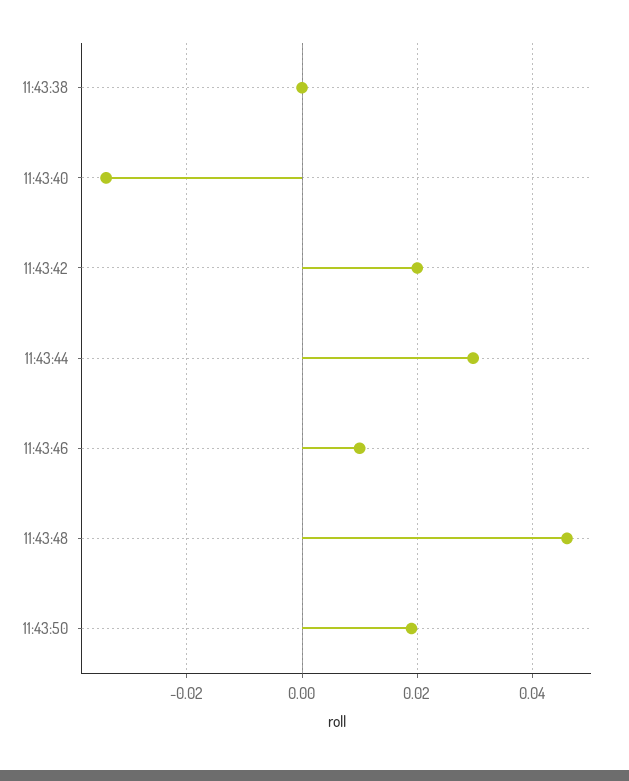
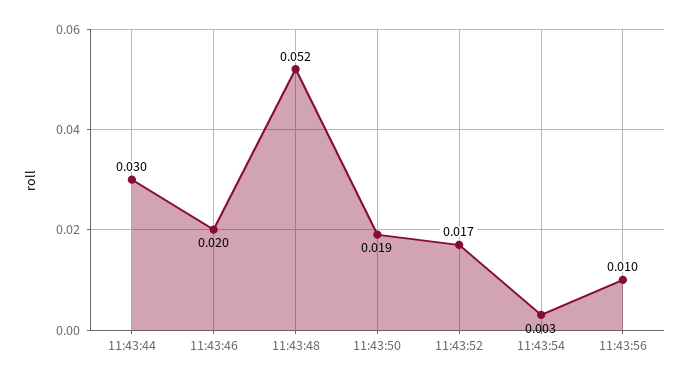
11:43:38: 0 -> none
11:43:40: -0.034 -> none
11:43:42: 0.02 -> none
11:43:46: 0.01 -> 0.02
11:43:48: 0.046 -> 0.052
11:43:52: none -> 0.017
11:43:54: none -> 0.003
11:43:56: none -> 0.01

